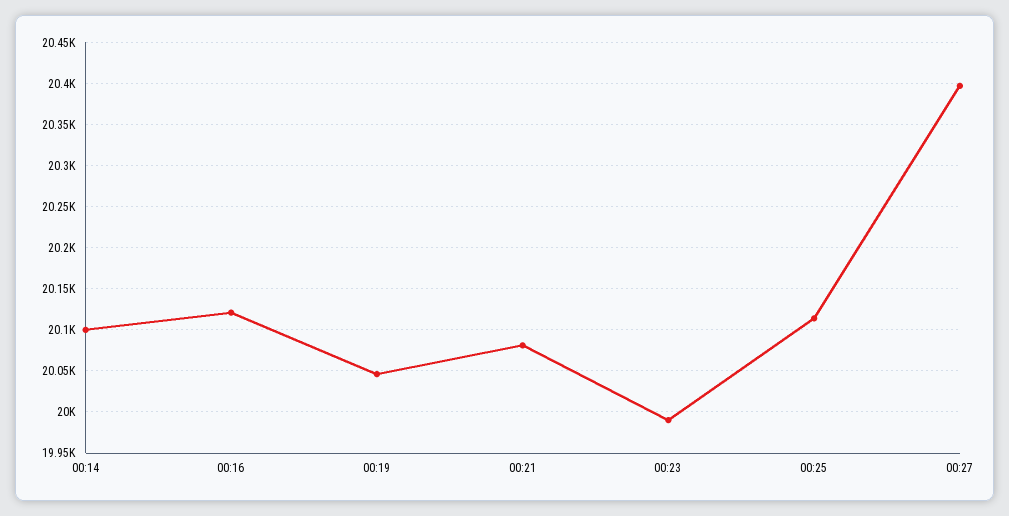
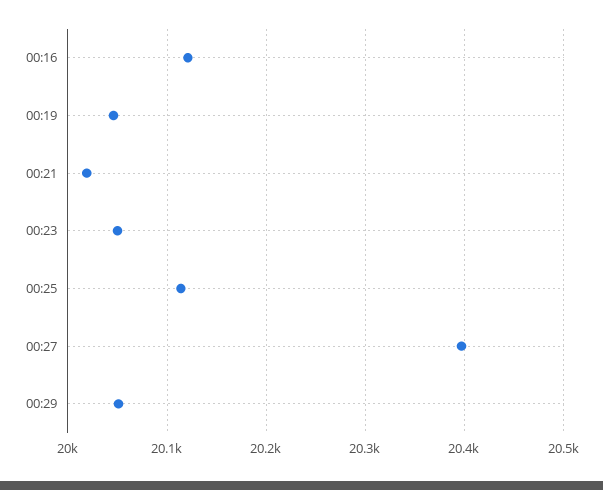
00:14: 20100 -> none
00:21: 20080 -> 20020
00:23: 19990 -> 20050
00:29: none -> 20050

